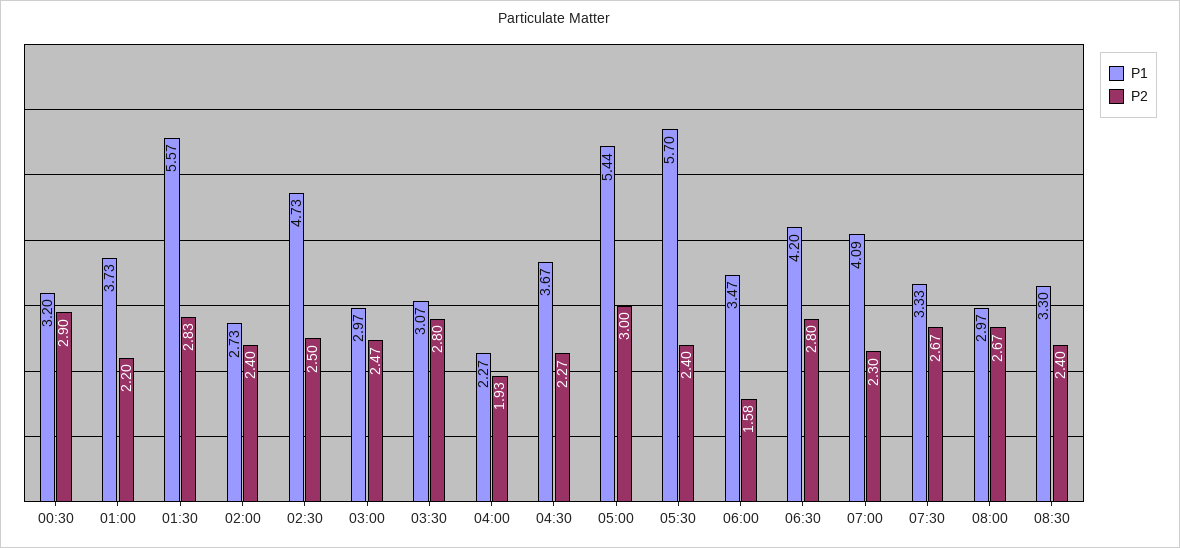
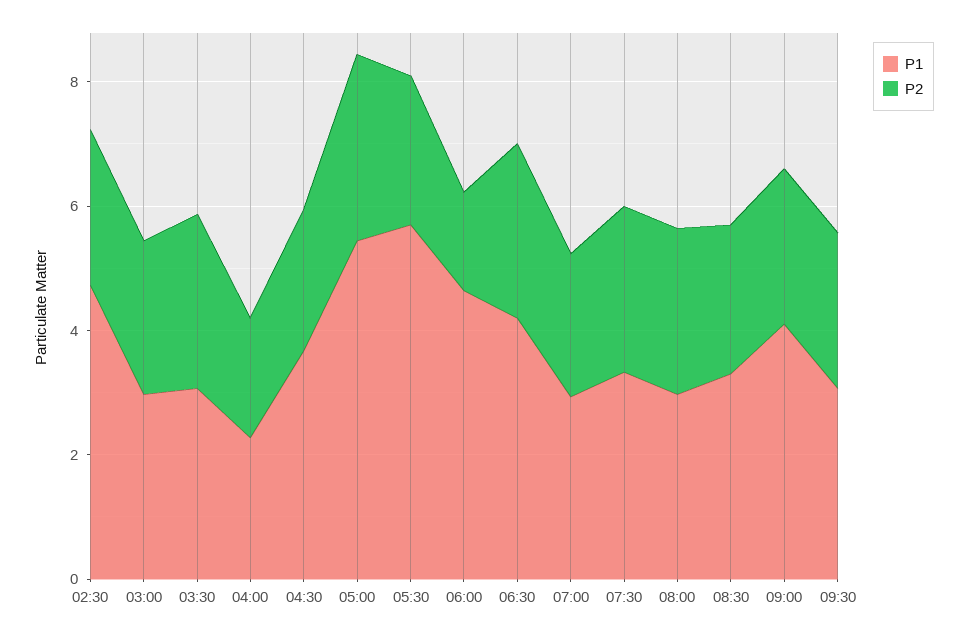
P1, 00:30: 3.2 -> none
P2, 00:30: 2.9 -> none
P1, 01:00: 3.73 -> none
P2, 01:00: 2.2 -> none
P1, 01:30: 5.57 -> none
P2, 01:30: 2.83 -> none
P1, 02:00: 2.73 -> none
P2, 02:00: 2.4 -> none
P1, 06:00: 3.47 -> 4.5
P1, 07:00: 4.09 -> 3
P1, 09:00: none -> 4
P2, 09:00: none -> 2.5
P1, 09:30: none -> 3
P2, 09:30: none -> 2.5

